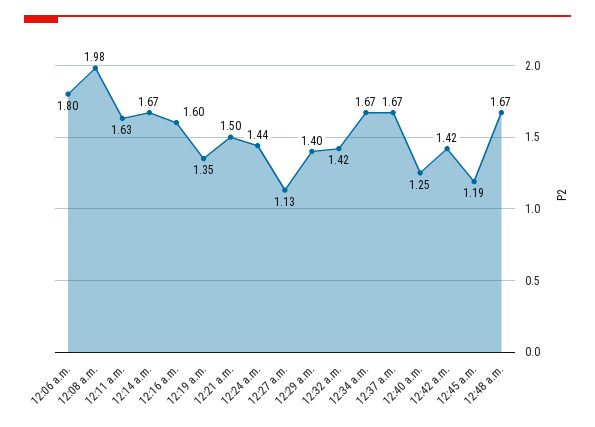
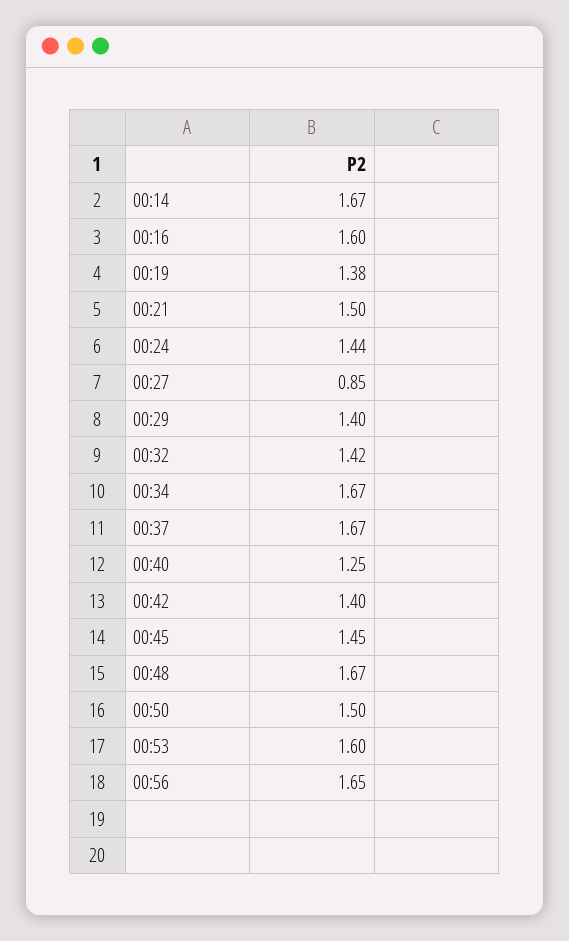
12:06 a.m.: 1.8 -> none
12:08 a.m.: 1.98 -> none
12:11 a.m.: 1.63 -> none
12:19 a.m.: 1.35 -> 1.38
12:27 a.m.: 1.13 -> 0.85
12:42 a.m.: 1.42 -> 1.4
12:45 a.m.: 1.19 -> 1.45
00:50: none -> 1.5
00:53: none -> 1.6
00:56: none -> 1.65

